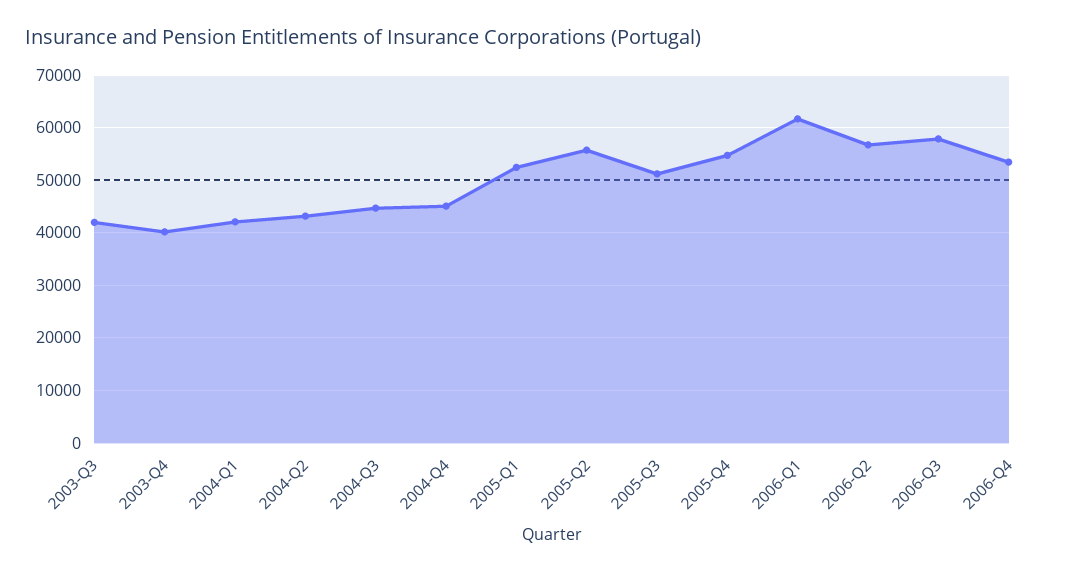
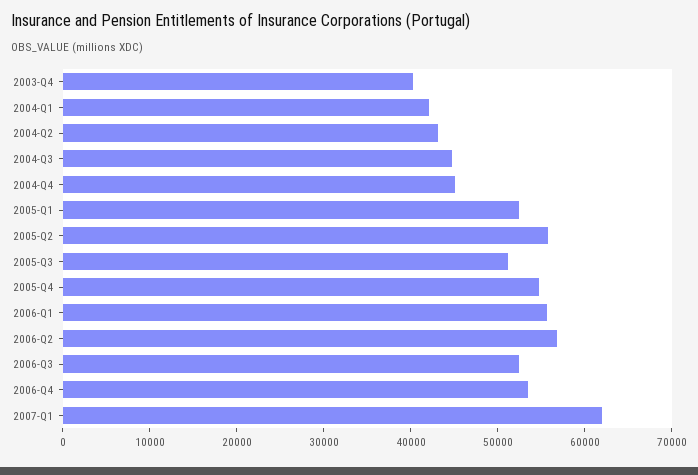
2003-Q3: 42000 -> none
2006-Q1: 62000 -> 56000
2006-Q3: 58000 -> 52000
2007-Q1: none -> 62000

